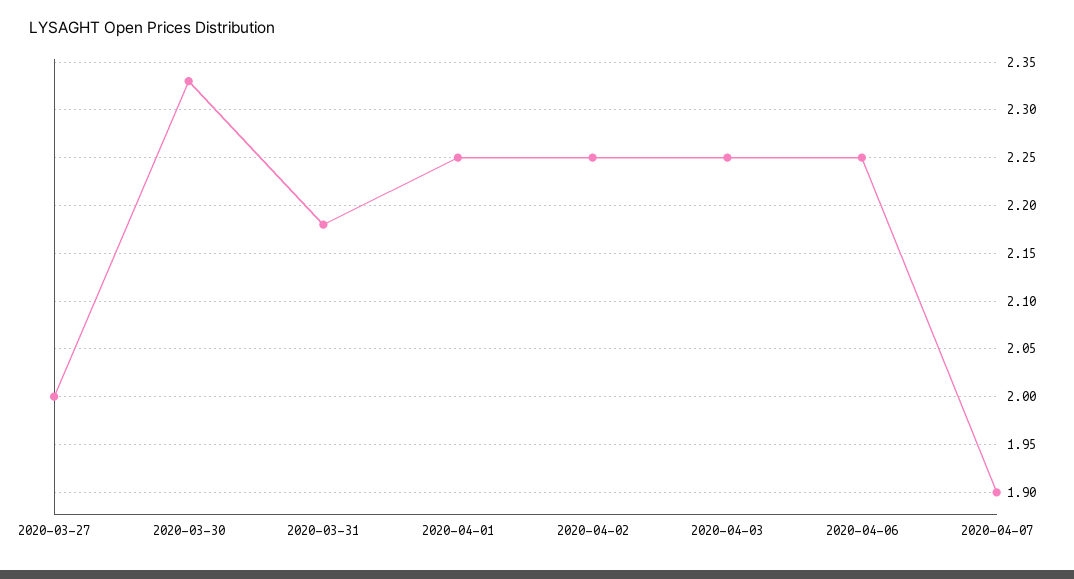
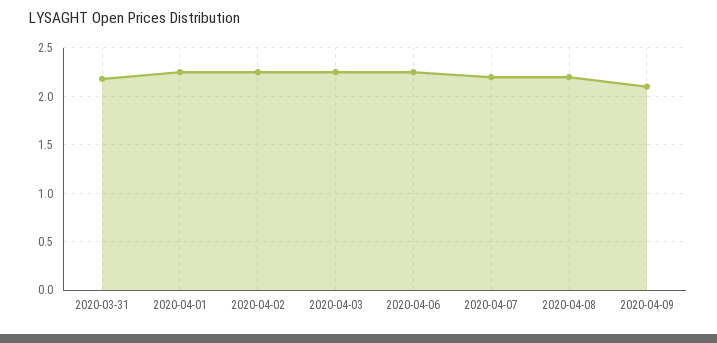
2020-03-27: 2 -> none
2020-03-30: 2.33 -> none
2020-04-07: 1.9 -> 2.2
2020-04-08: none -> 2.2
2020-04-09: none -> 2.1

